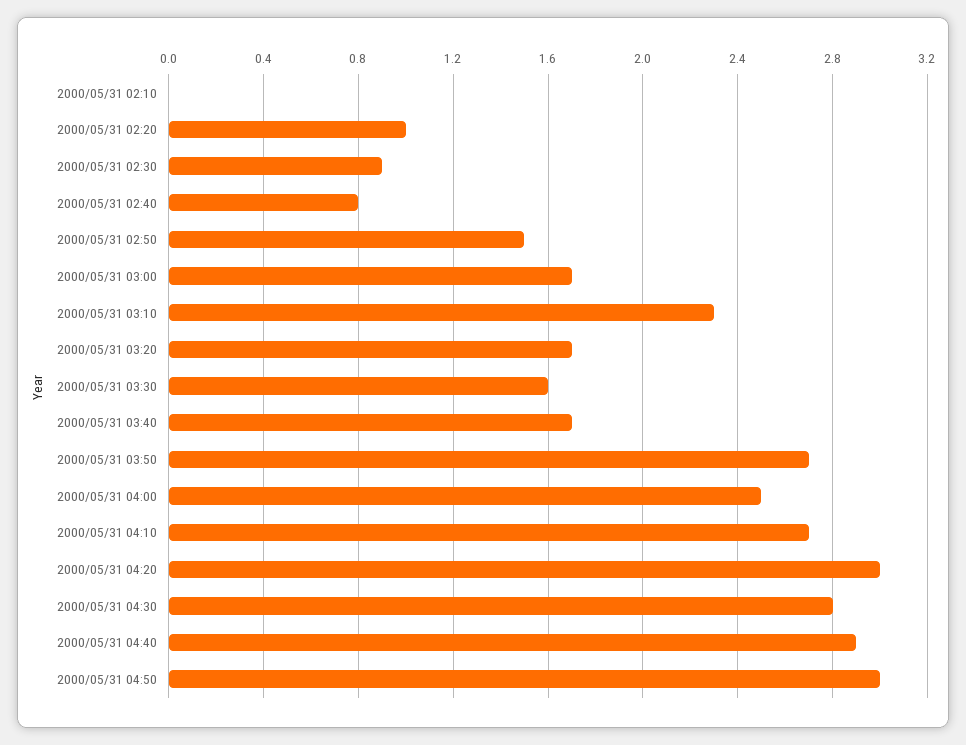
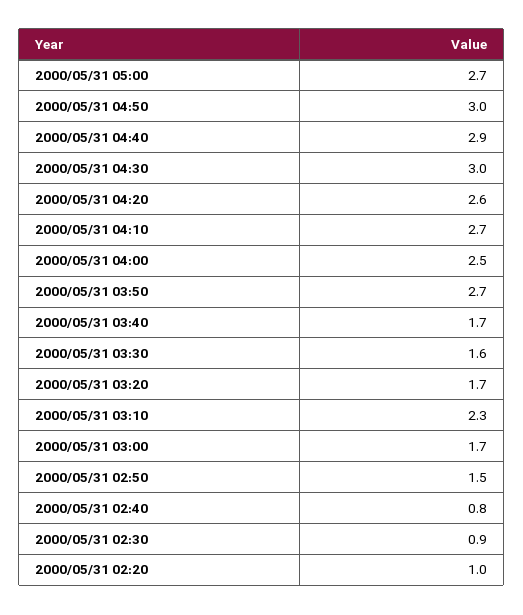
2000/05/31 02:10: 0 -> none
2000/05/31 04:20: 3 -> 2.6
2000/05/31 04:30: 2.8 -> 3
2000/05/31 05:00: none -> 2.7

